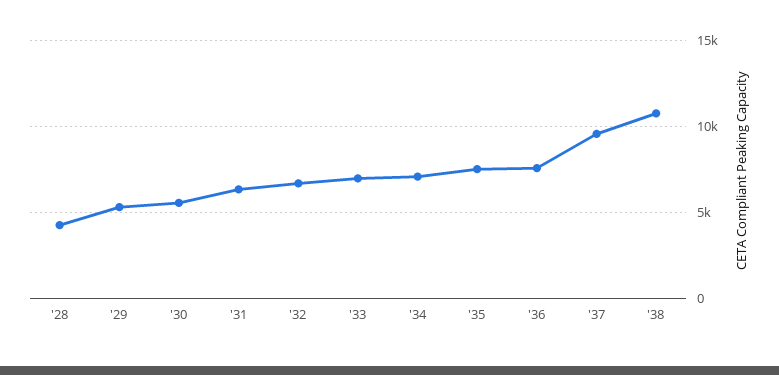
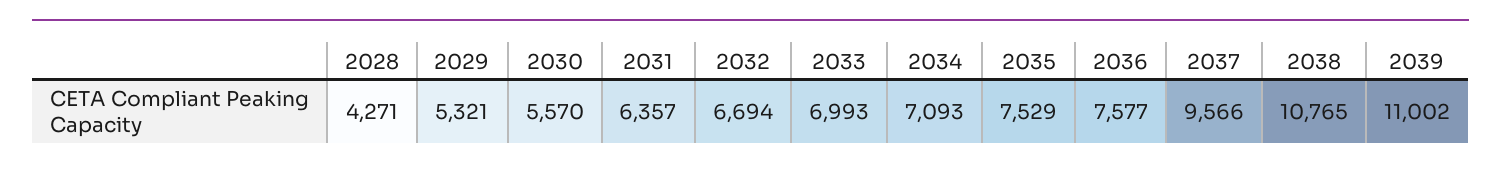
2039: none -> 11002

